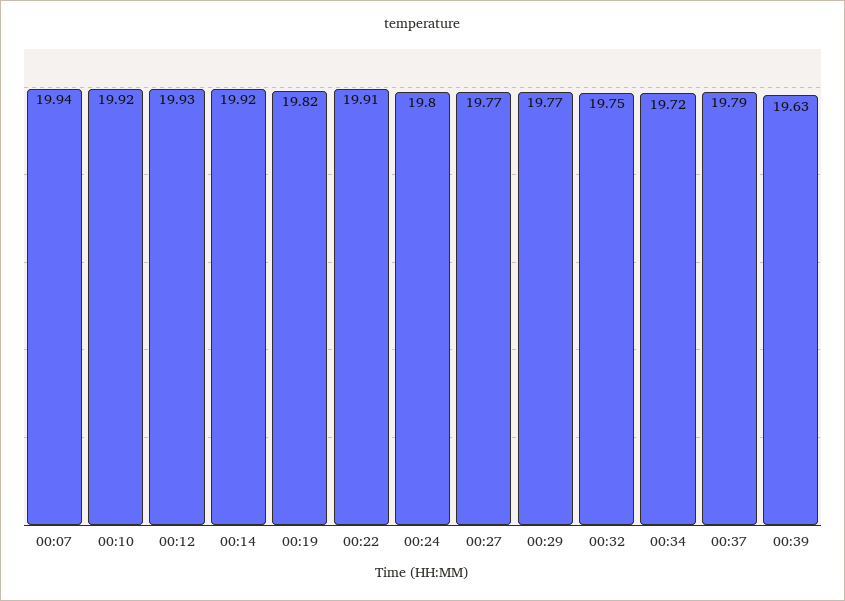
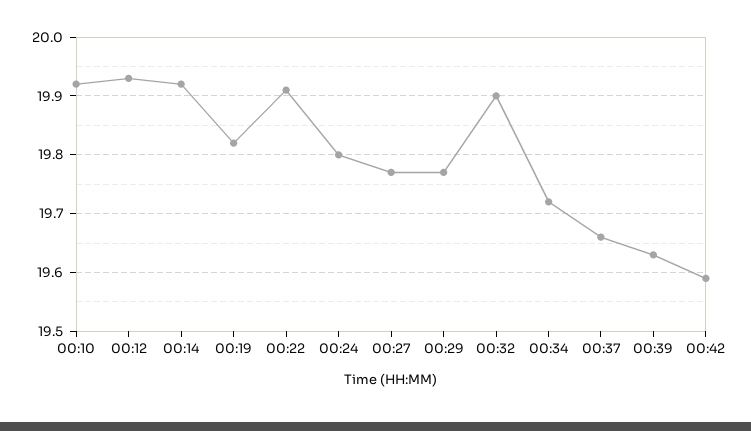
00:07: 19.94 -> none
00:32: 19.75 -> 19.9
00:37: 19.79 -> 19.65
00:42: none -> 19.6

